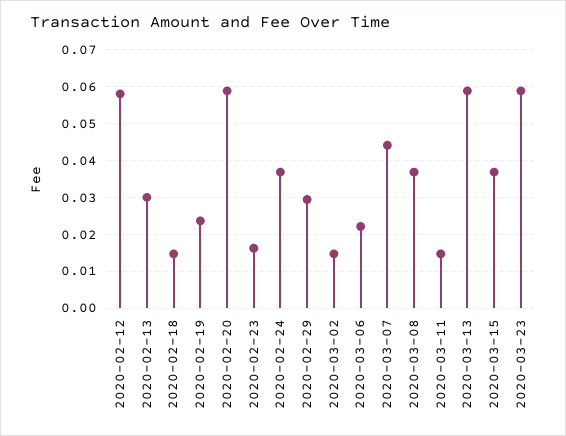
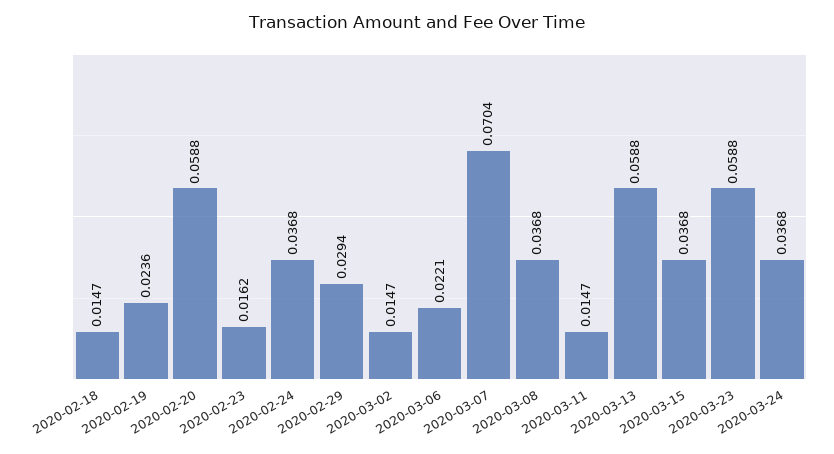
2020-02-12: 0.058 -> none
2020-02-13: 0.03 -> none
2020-03-07: 0.044 -> 0.0704
2020-03-24: none -> 0.0368

